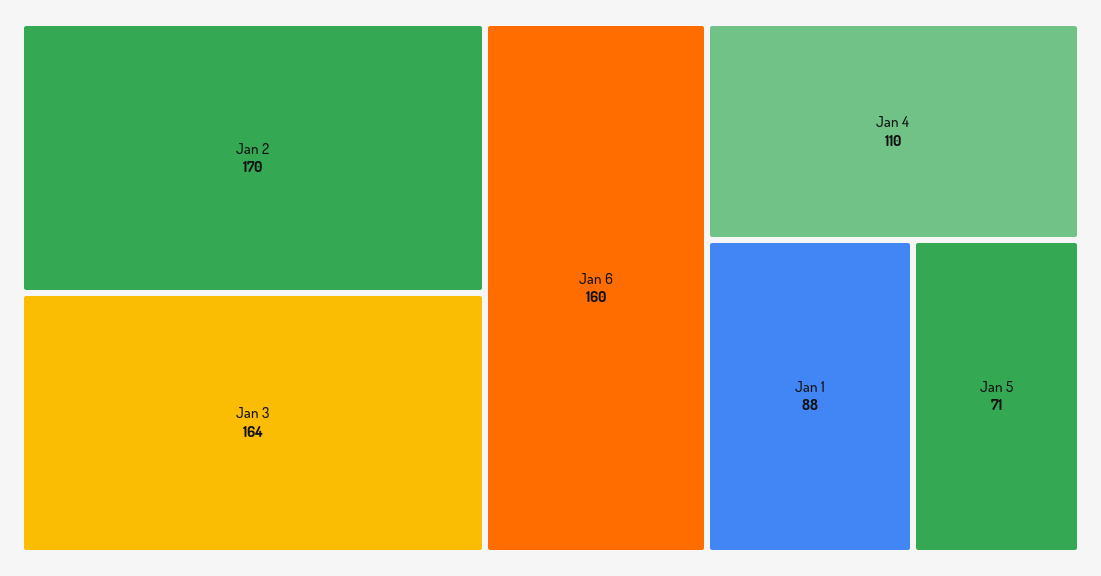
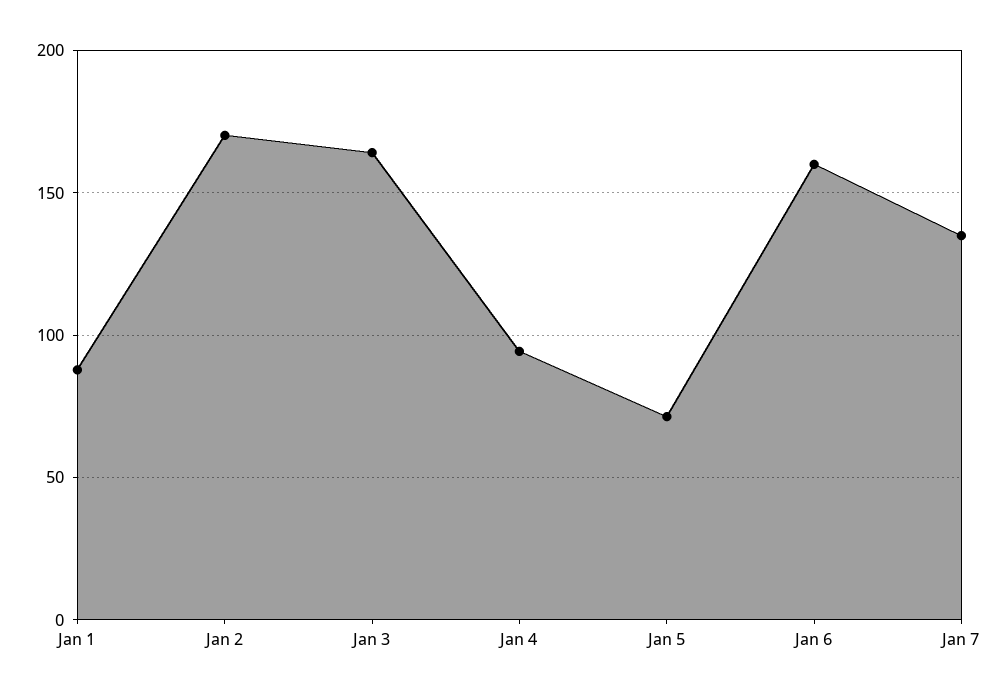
Jan 4: 110 -> 95
Jan 7: none -> 135

